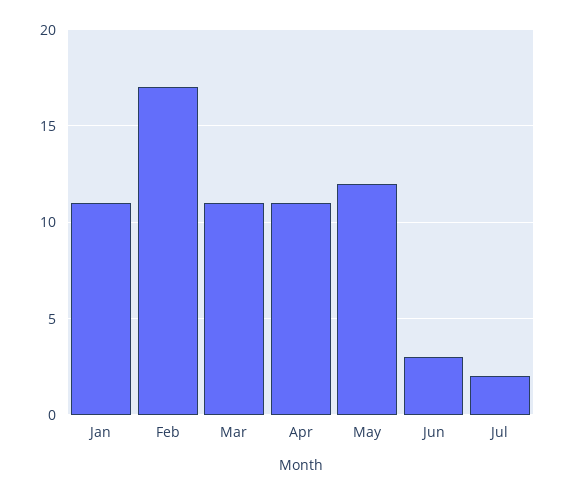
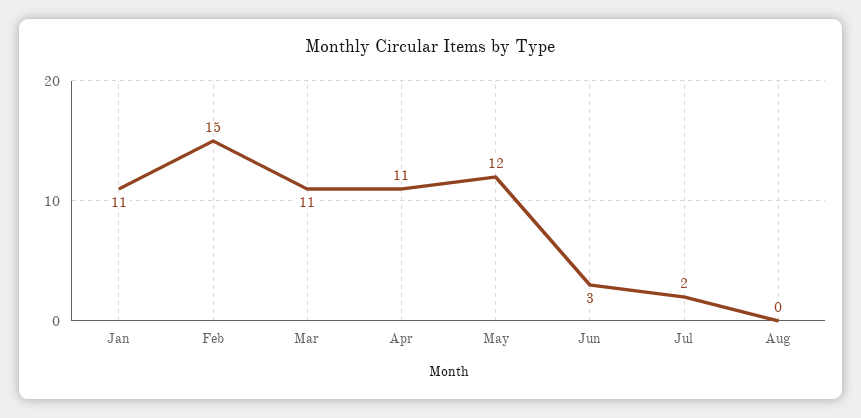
Feb: 17 -> 15
Aug: none -> 0

